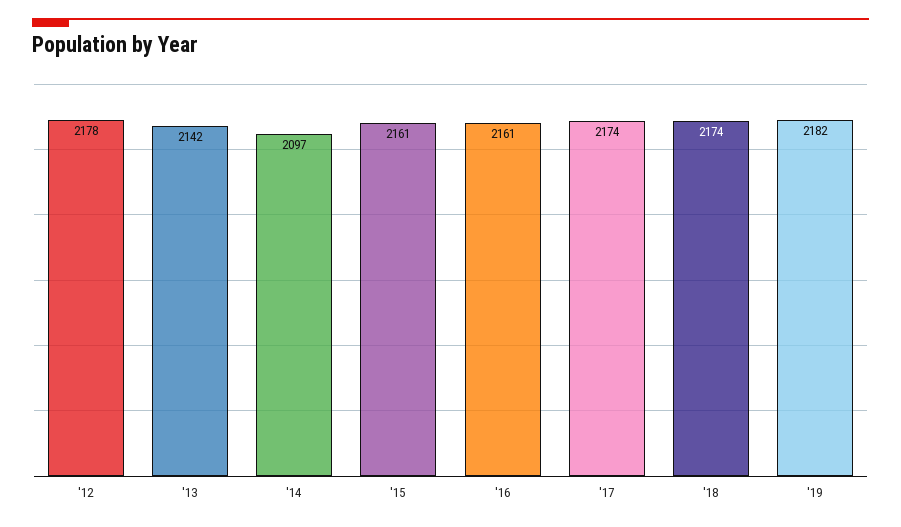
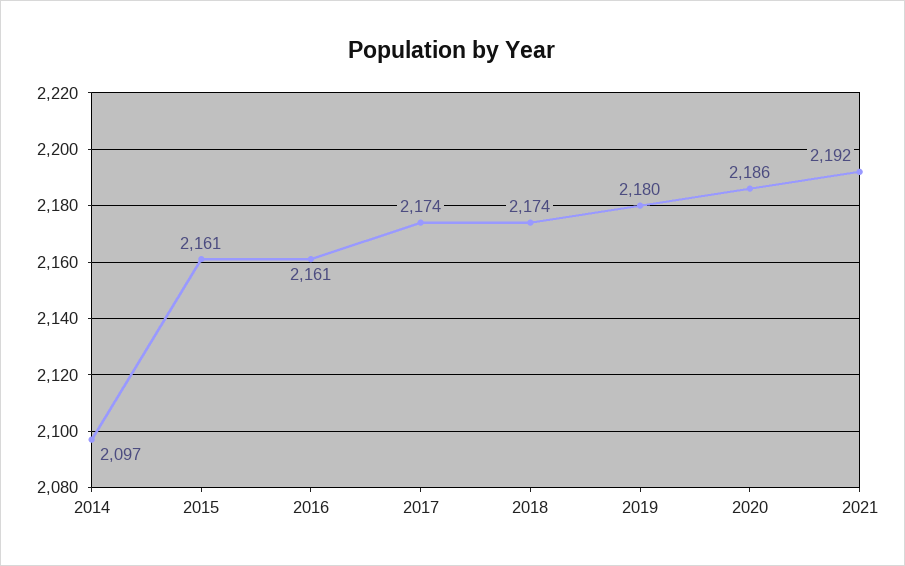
'12: 2178 -> none
'13: 2142 -> none
'19: 2182 -> 2180
2020: none -> 2186
2021: none -> 2192

